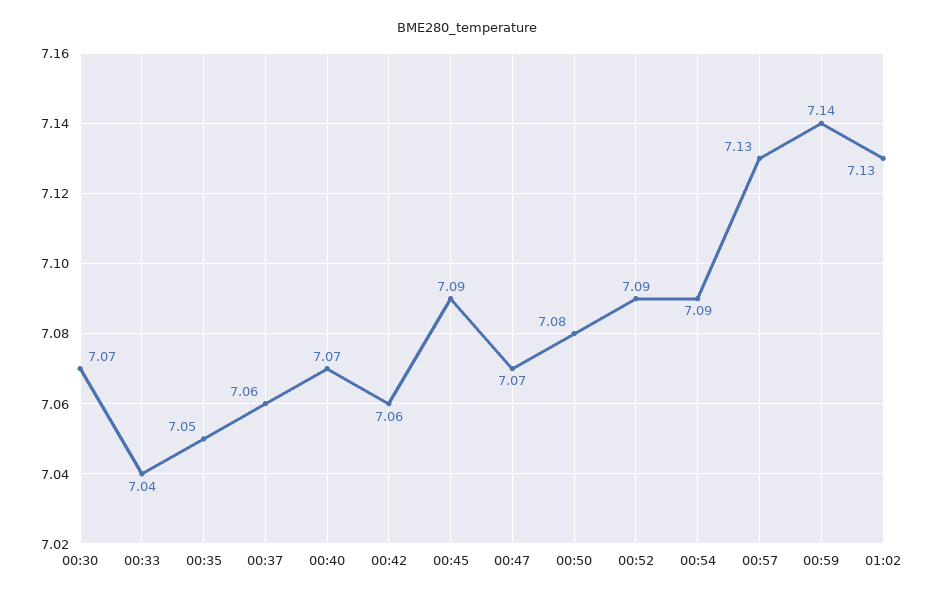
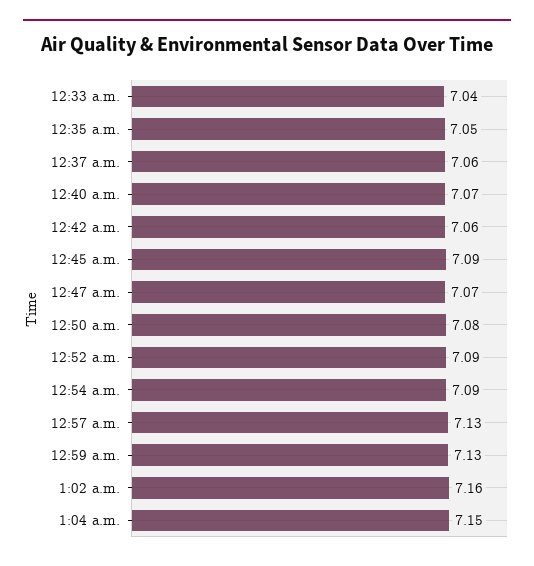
00:30: 7.07 -> none
00:59: 7.14 -> 7.13
01:02: 7.13 -> 7.16
1:04 a.m.: none -> 7.15

